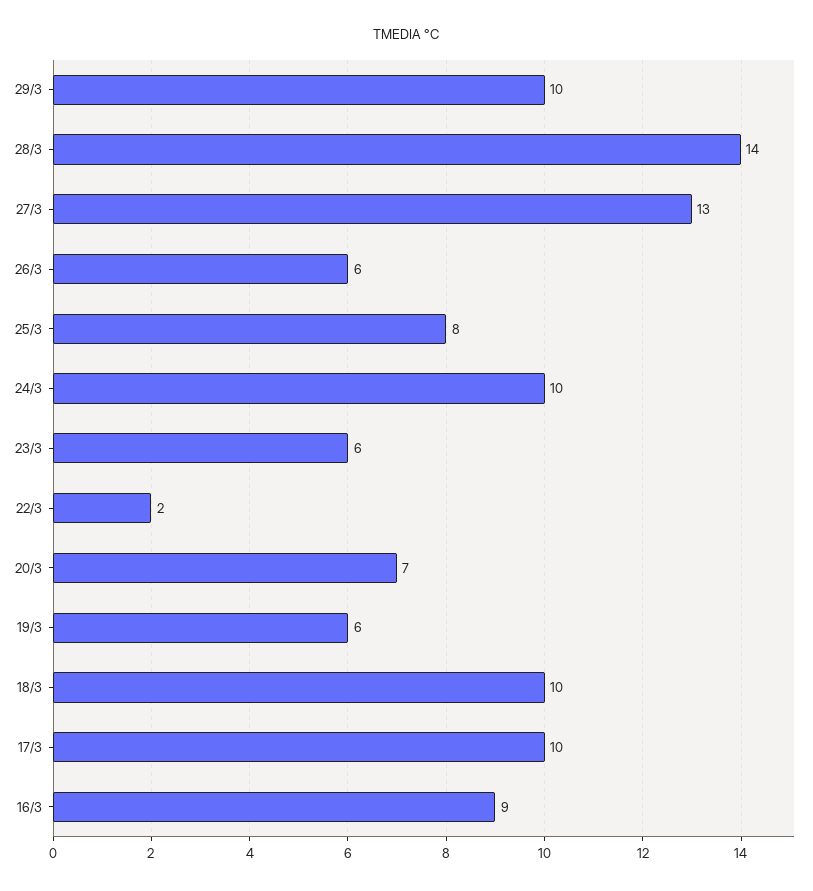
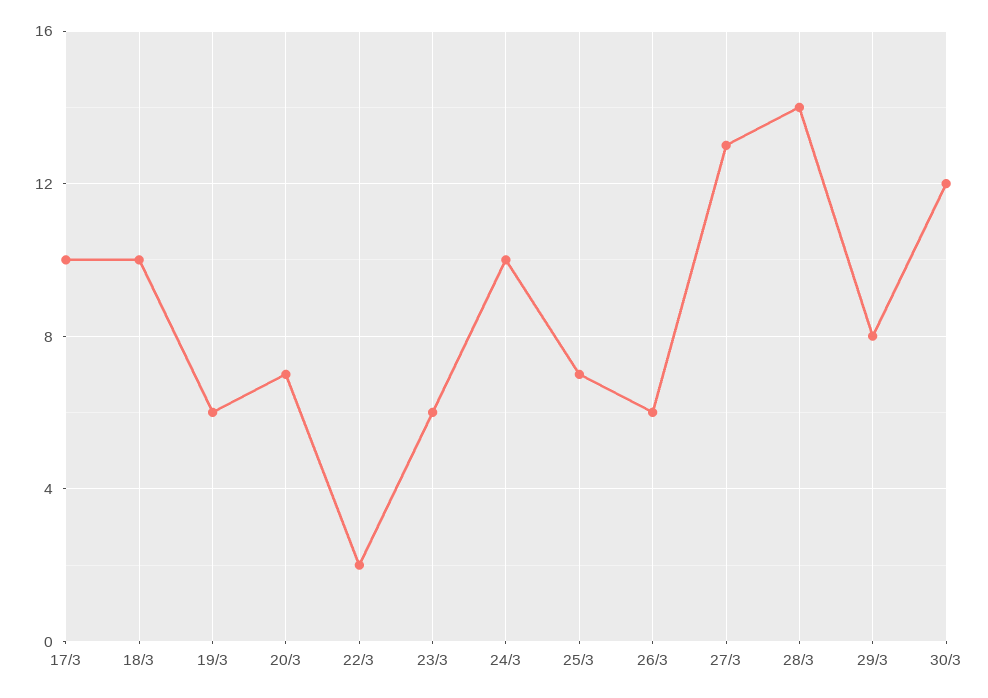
29/3: 10 -> 8
25/3: 8 -> 7
16/3: 9 -> none
30/3: none -> 12

